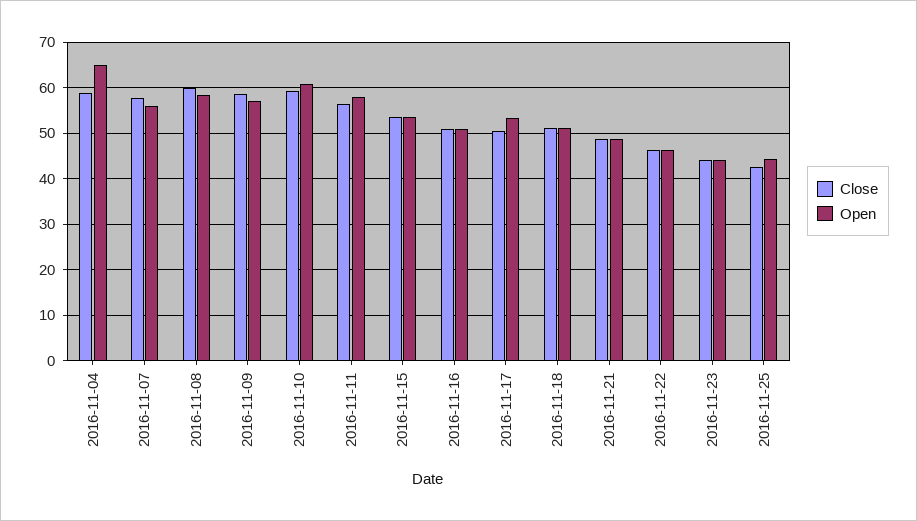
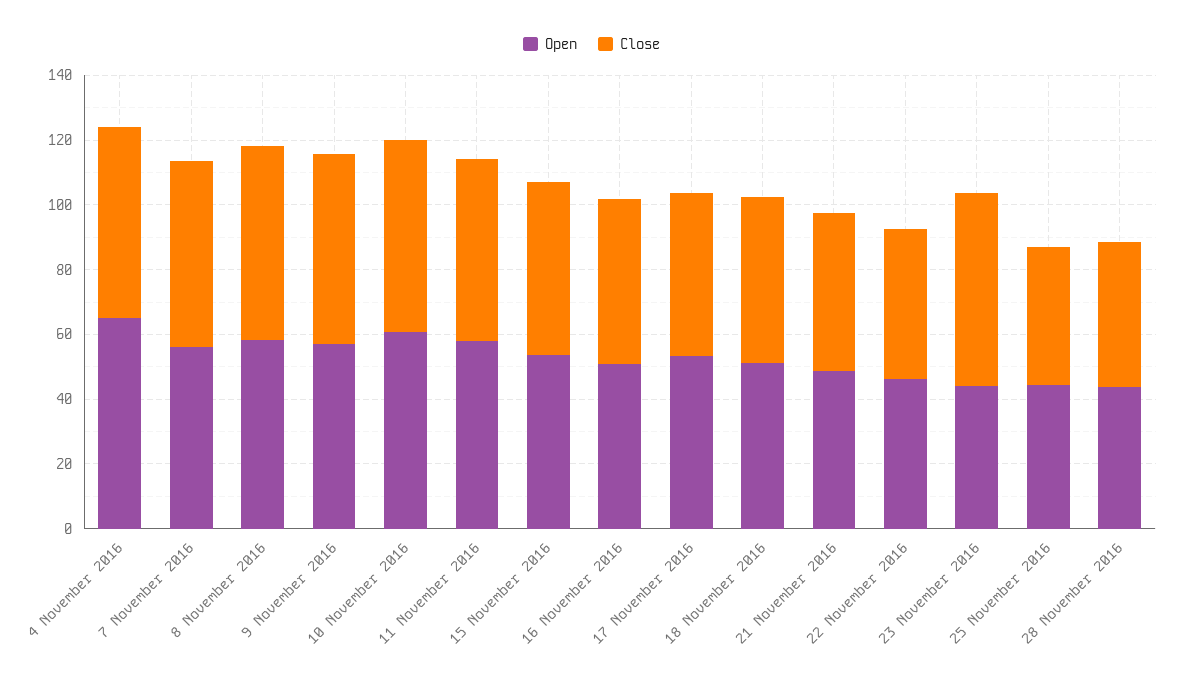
Close, 2016-11-23: 44 -> 60
Open, 28 November 2016: none -> 45
Close, 28 November 2016: none -> 45

